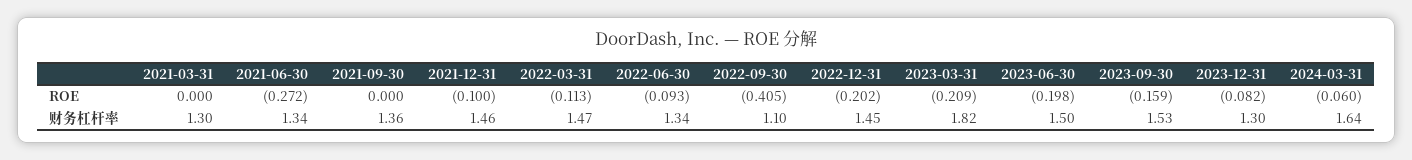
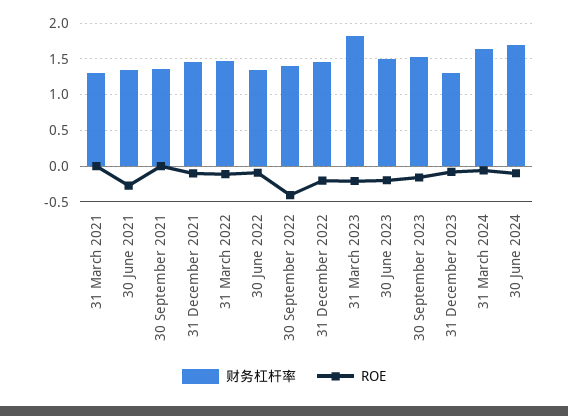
财务杠杆率, 2022-09-30: 1.1 -> 1.4
财务杠杆率, 30 June 2024: none -> 1.7
ROE, 30 June 2024: none -> -0.1

